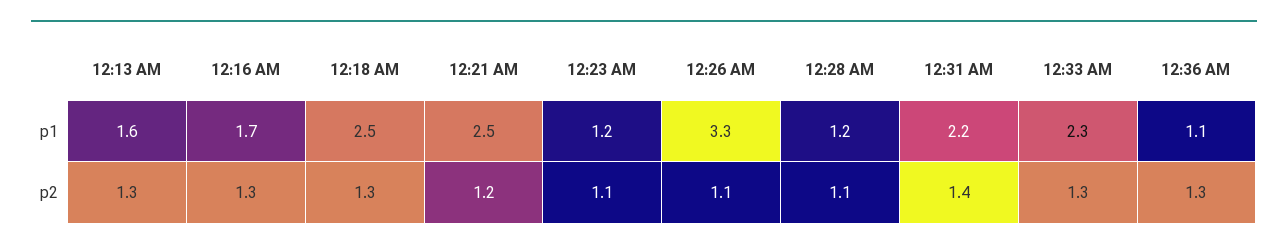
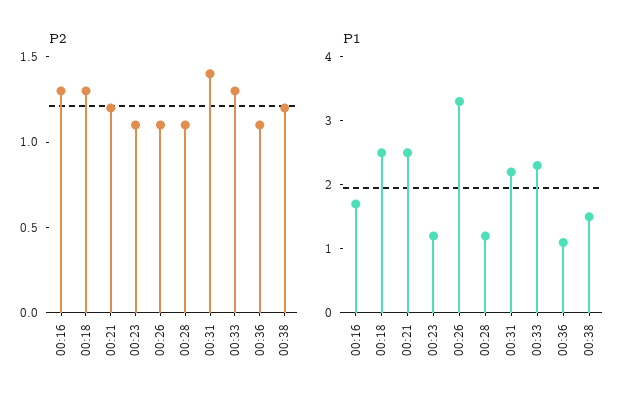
p1, 12:13 AM: 1.6 -> none
p2, 12:13 AM: 1.3 -> none
p2, 12:36 AM: 1.3 -> 1.1
p2, 00:38: none -> 1.2
p1, 00:38: none -> 1.5

